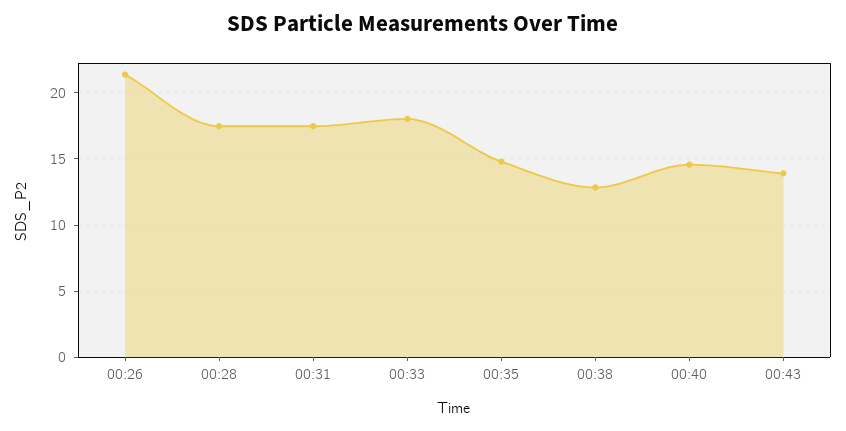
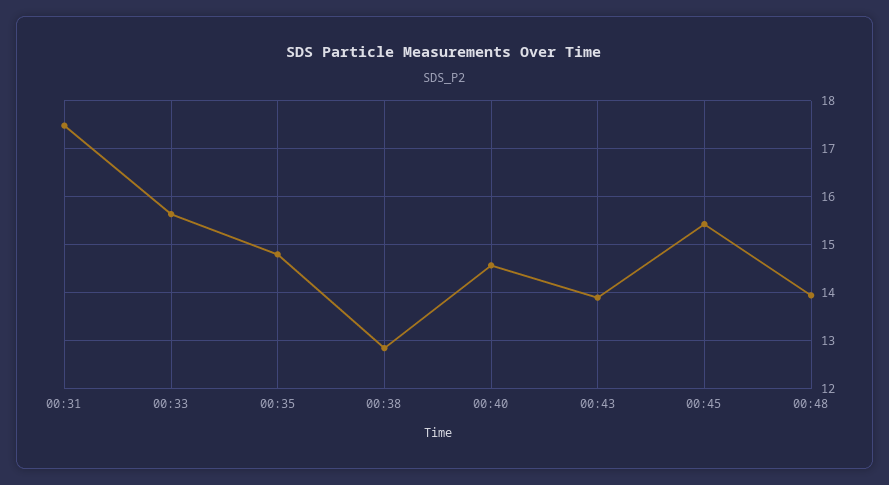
00:26: 21.5 -> none
00:28: 17.5 -> none
00:33: 18 -> 15.6
00:45: none -> 15.4
00:48: none -> 14

